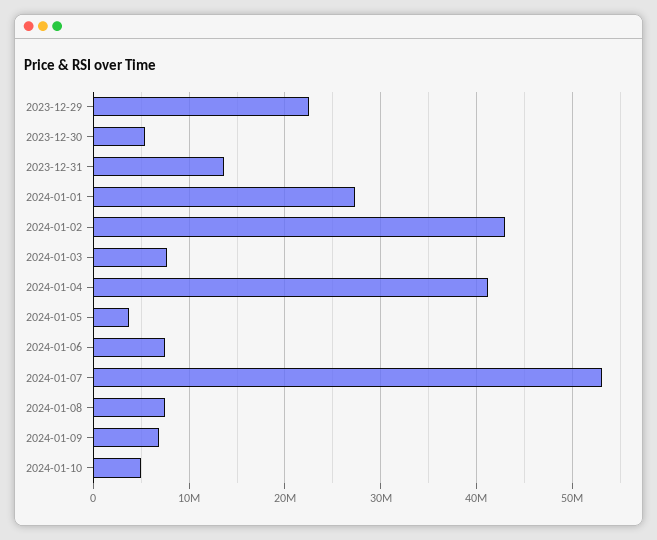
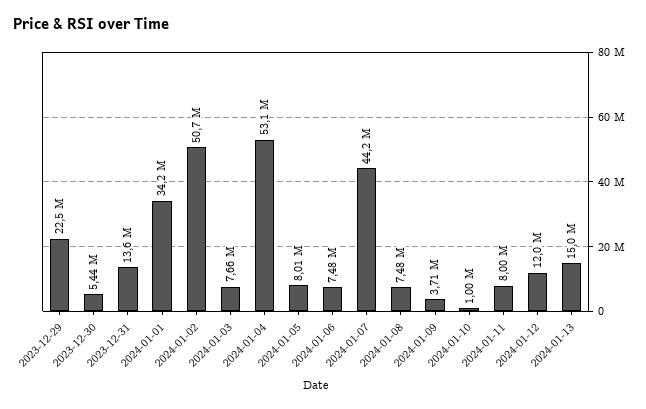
2024-01-01: 27000000 -> 34200000
2024-01-02: 43000000 -> 50700000
2024-01-04: 41000000 -> 53100000
2024-01-05: 4000000 -> 8010000
2024-01-07: 53000000 -> 44200000
2024-01-09: 7000000 -> 3710000
2024-01-10: 5000000 -> 1000000
2024-01-11: none -> 8000000
2024-01-12: none -> 12000000
2024-01-13: none -> 15000000

